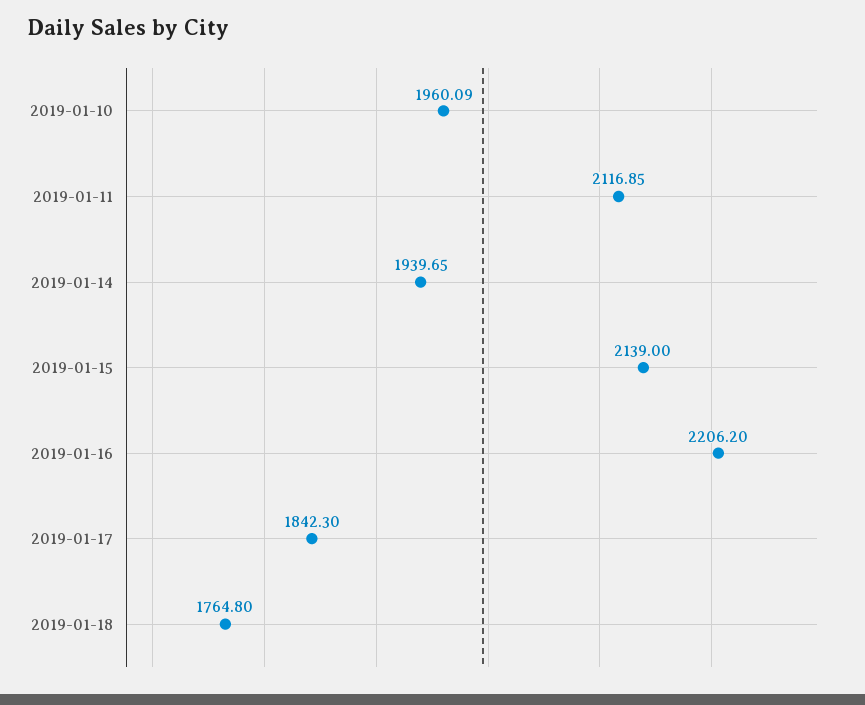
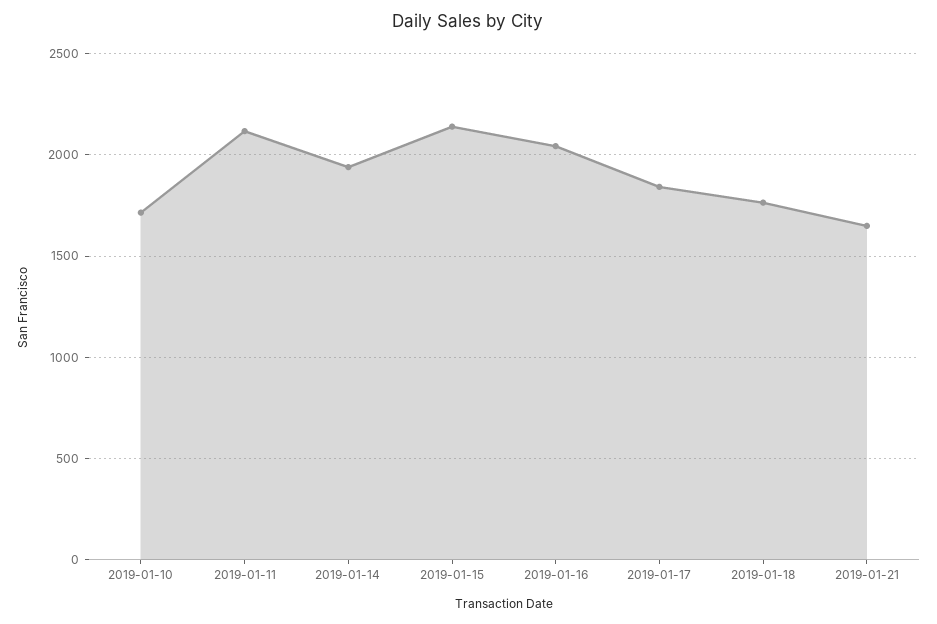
2019-01-10: 1960.09 -> 1700
2019-01-16: 2206.2 -> 2050
2019-01-21: none -> 1650

